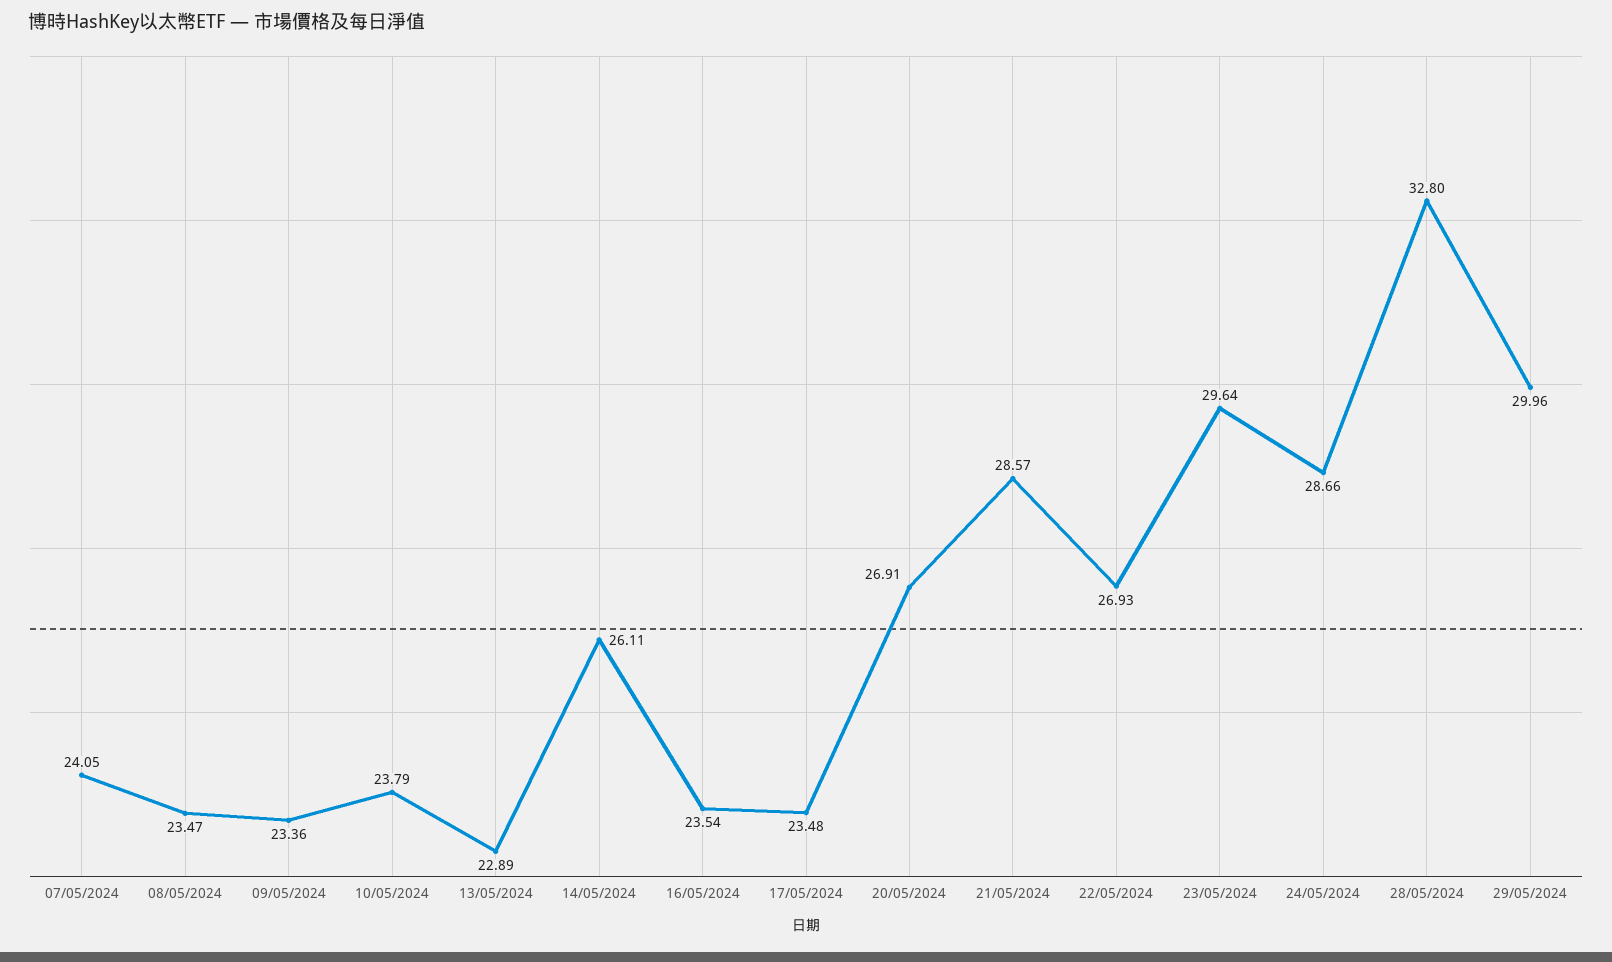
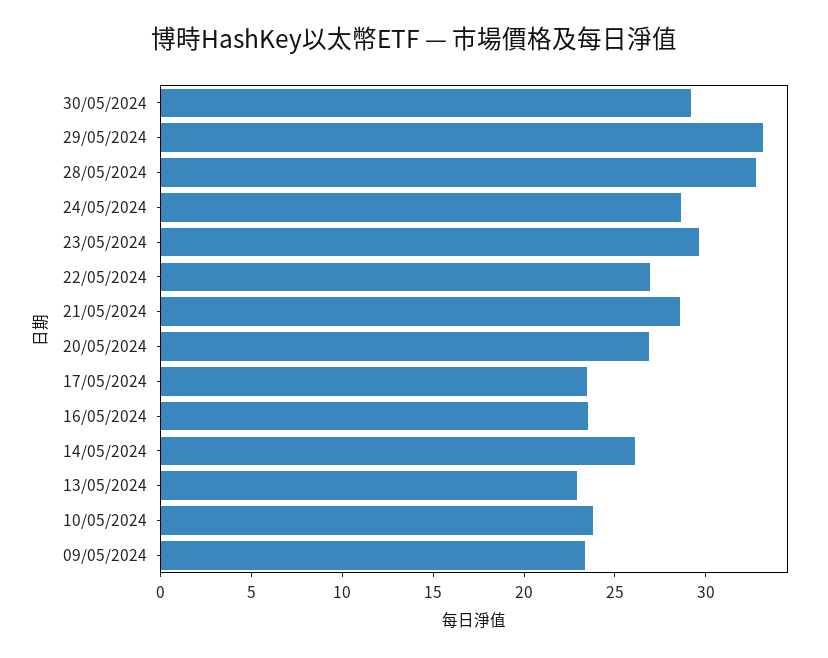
07/05/2024: 24.05 -> none
08/05/2024: 23.47 -> none
29/05/2024: 29.96 -> 33
30/05/2024: none -> 29

